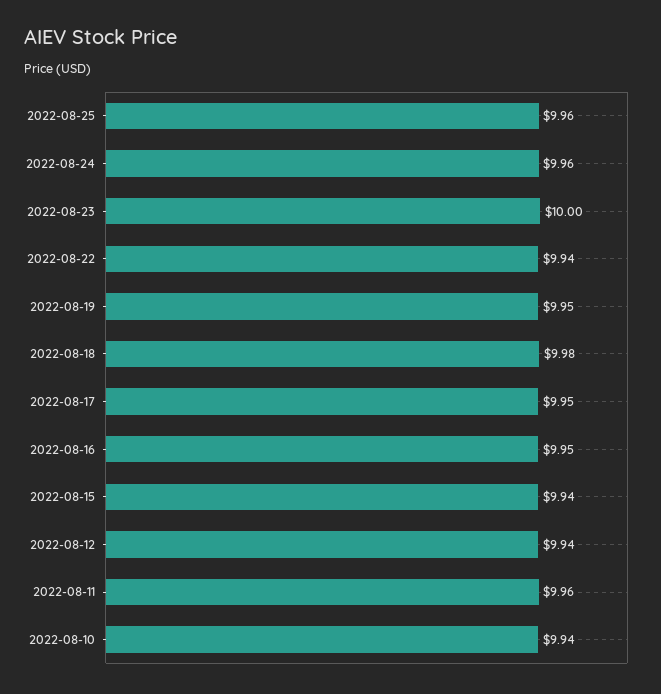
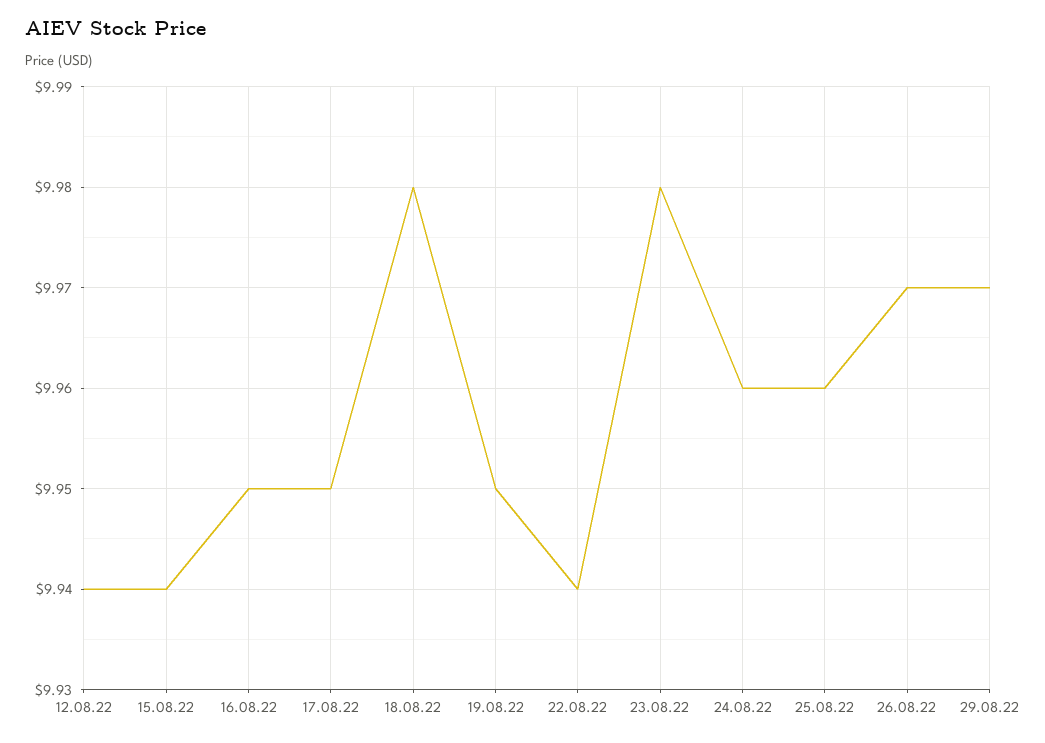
2022-08-23: 10 -> 9.98
2022-08-11: 9.96 -> none
2022-08-10: 9.94 -> none
26.08.22: none -> 9.97
29.08.22: none -> 9.97

